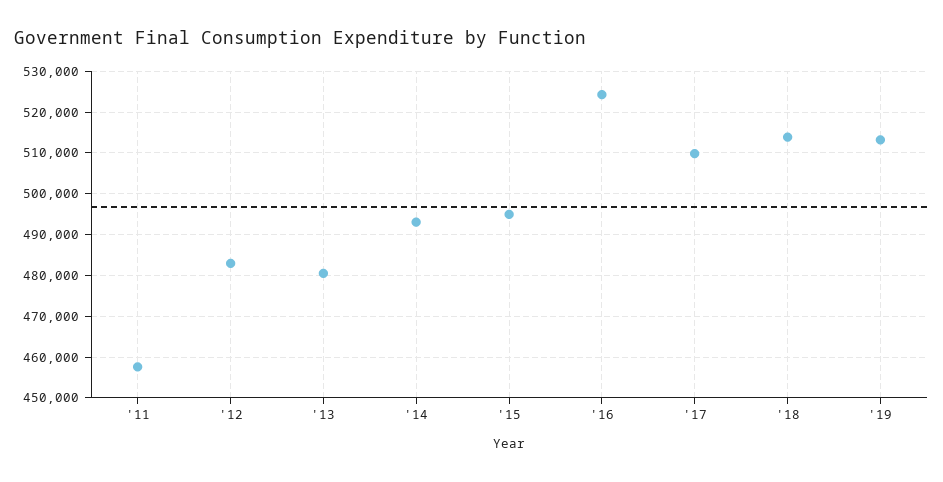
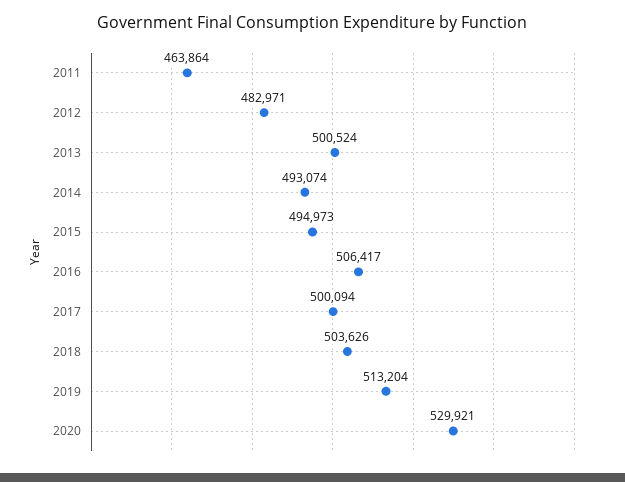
'11: 458000 -> 463864
'13: 480000 -> 500524
'16: 524000 -> 506417
'17: 510000 -> 500094
'18: 514000 -> 503626
2020: none -> 529921

